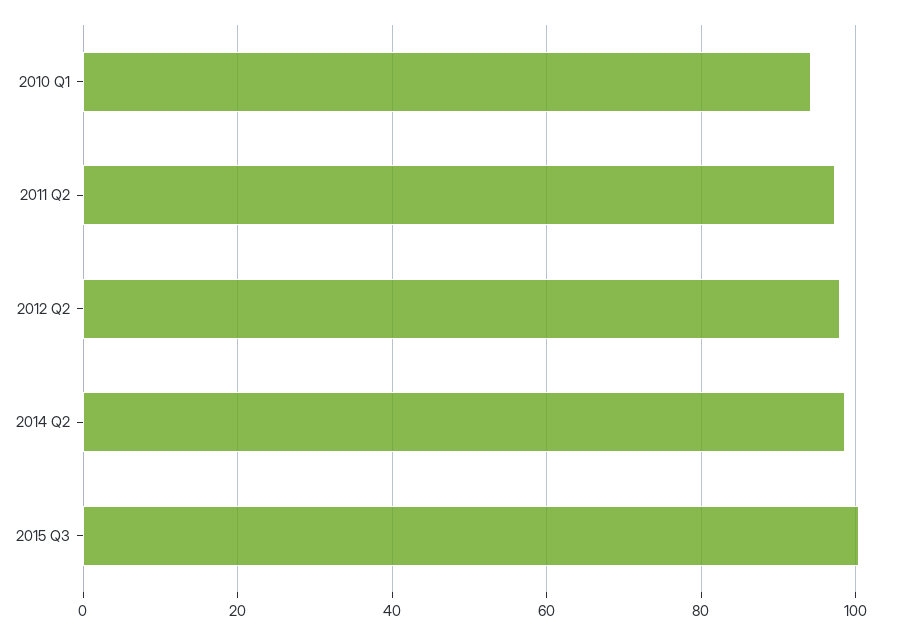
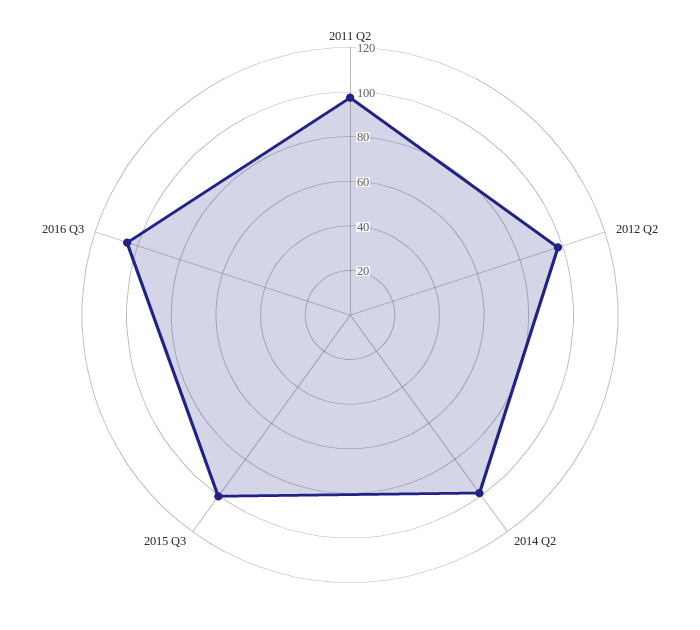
2010 Q1: 94 -> none
2016 Q3: none -> 105

